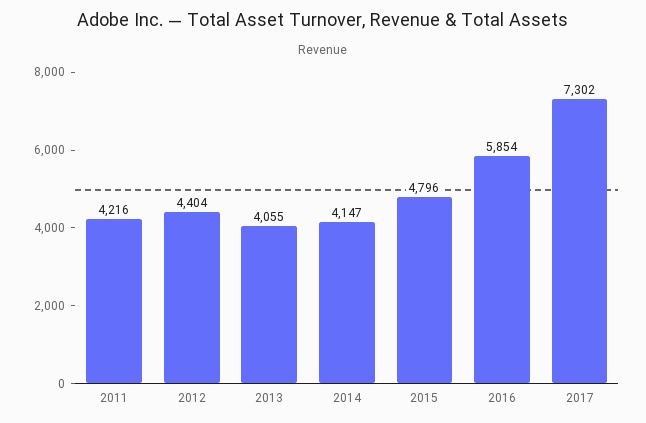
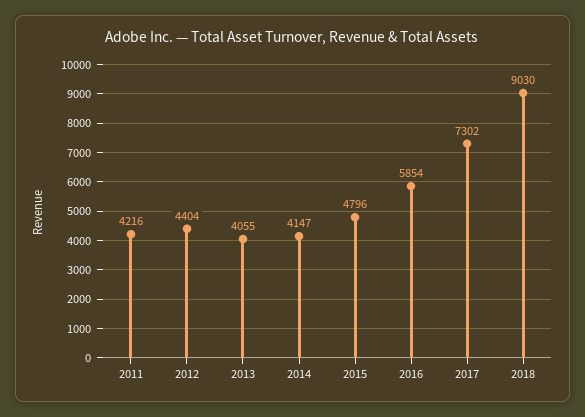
2018: none -> 9030

